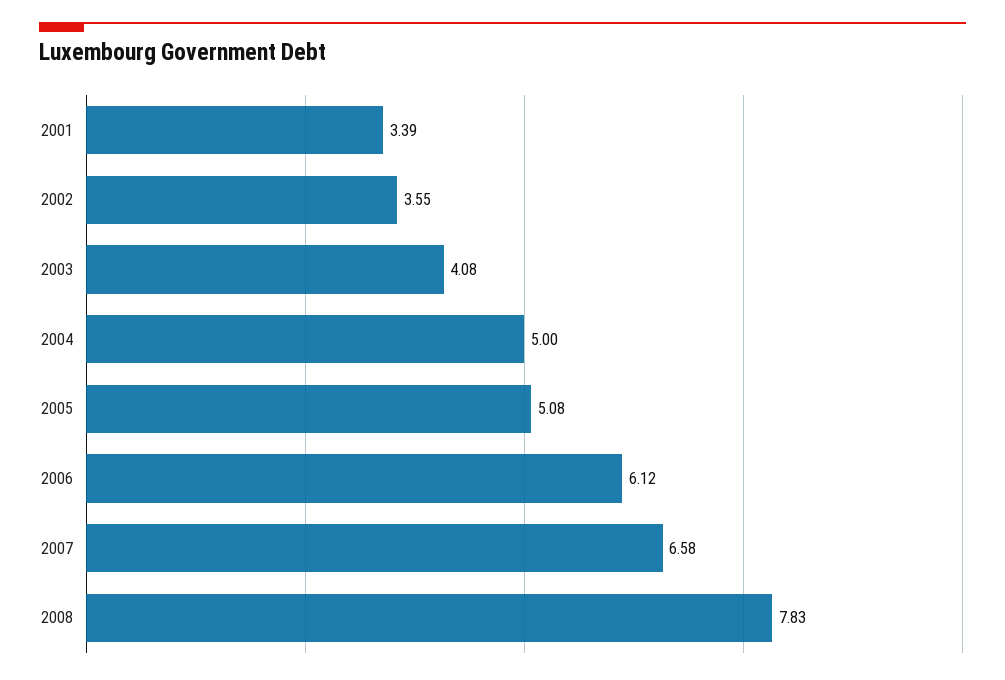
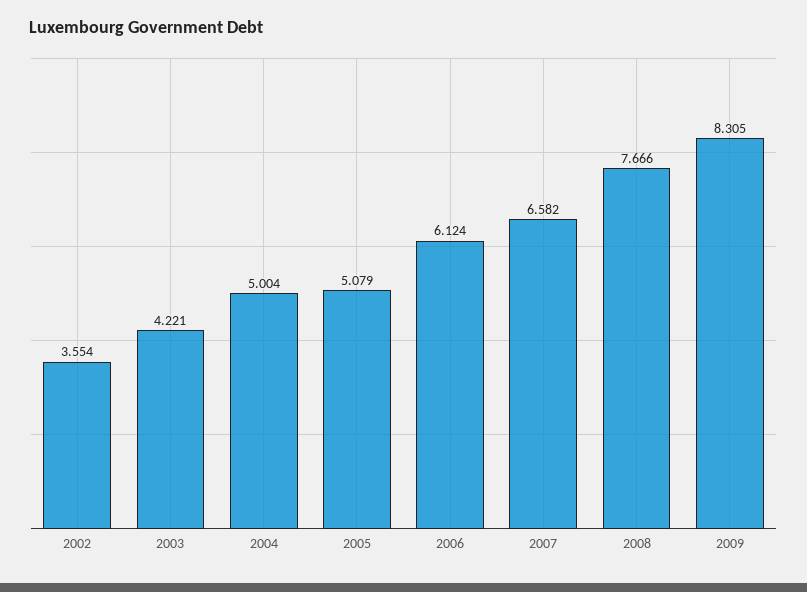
2001: 3.39 -> none
2003: 4.08 -> 4.221
2008: 7.83 -> 7.666
2009: none -> 8.305

